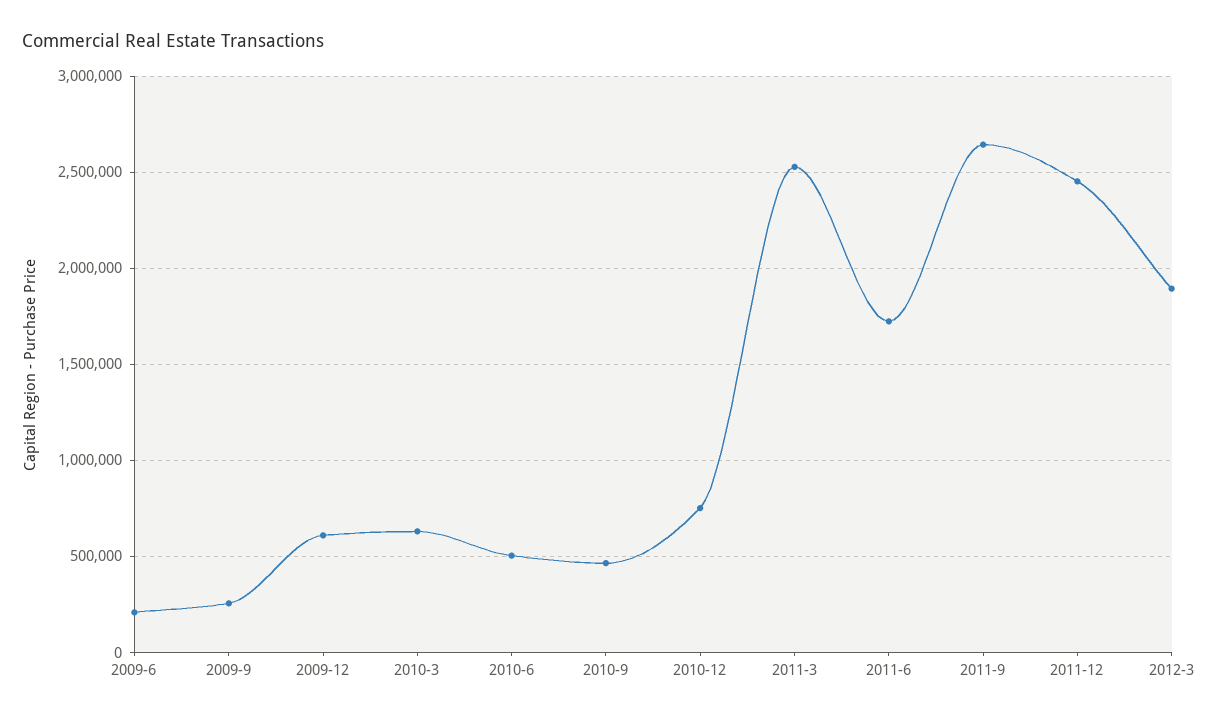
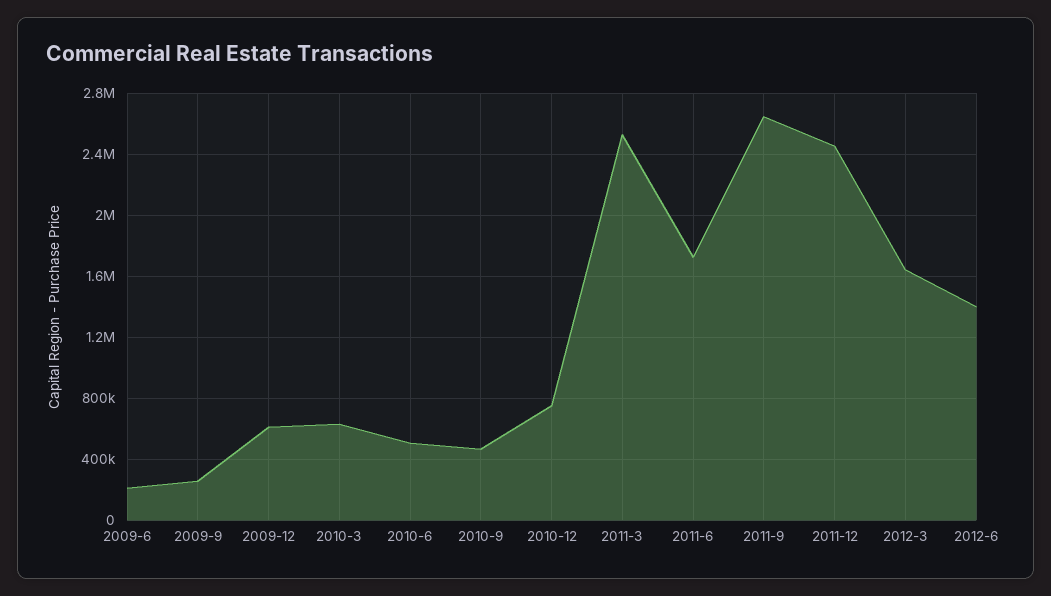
2012-3: 1900000 -> 1650000
2012-6: none -> 1400000

